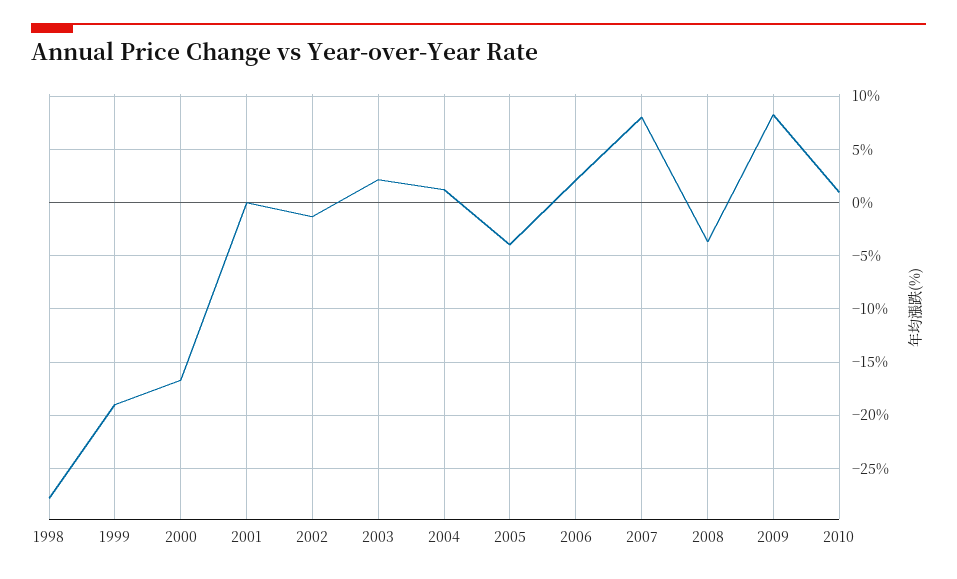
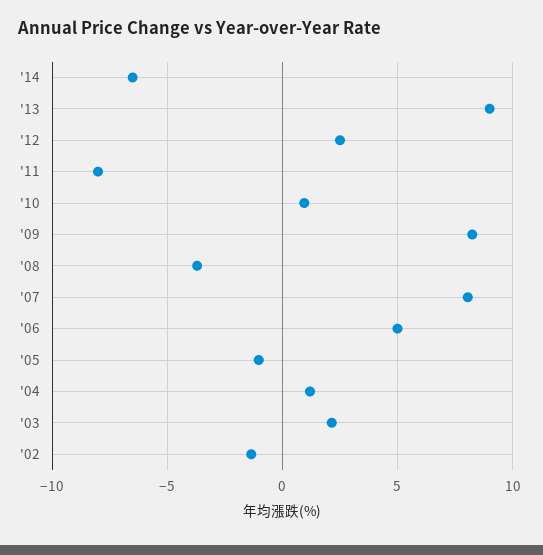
1998: -28 -> none
1999: -19 -> none
2000: -17 -> none
2001: 0 -> none
2005: -4 -> -1
2006: 2 -> 5
'14: none -> -6.5
'13: none -> 9
'12: none -> 2.5
'11: none -> -8

